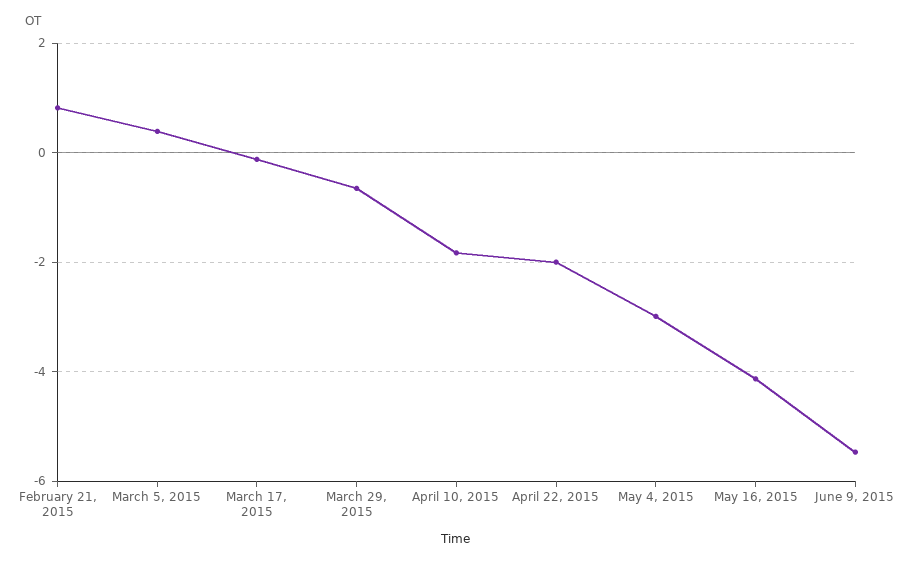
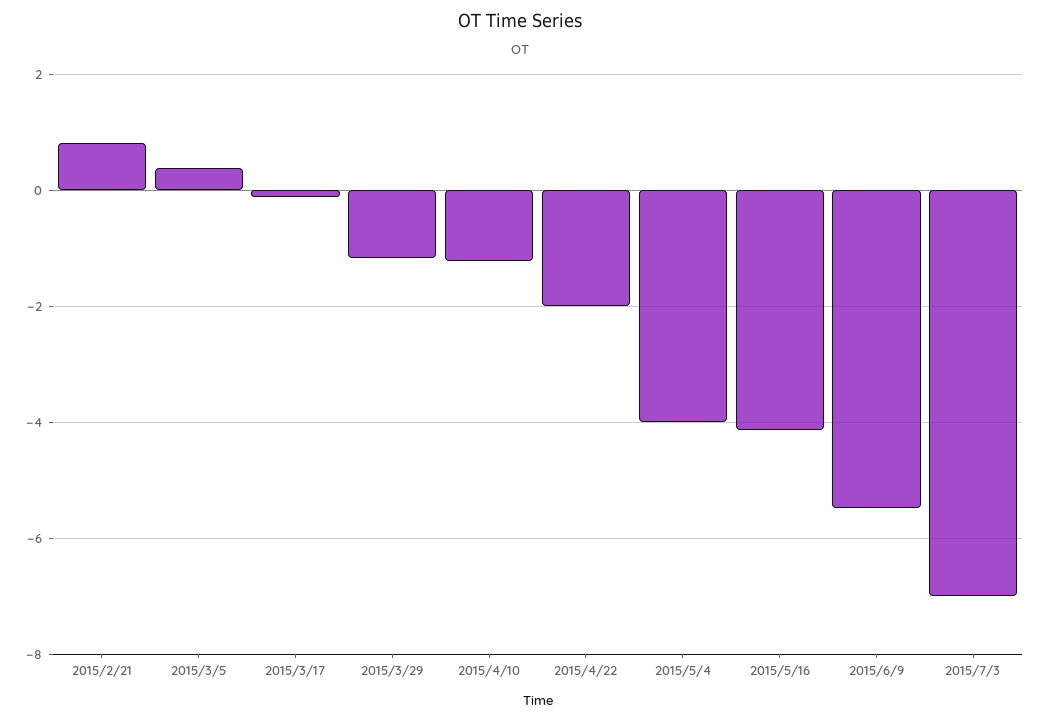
March 29, 2015: -0.6 -> -1.2
April 10, 2015: -1.8 -> -1.2
May 4, 2015: -3 -> -4
2015/7/3: none -> -7

